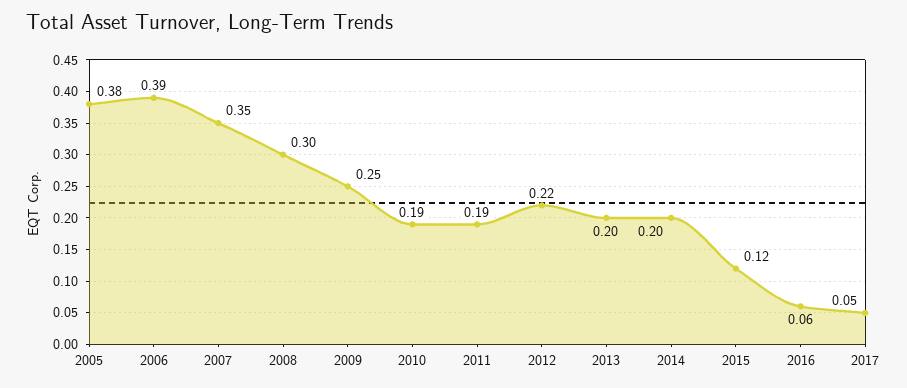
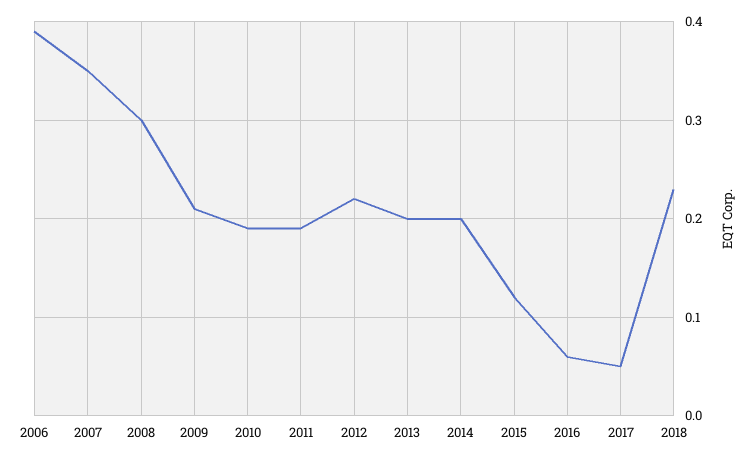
2005: 0.38 -> none
2009: 0.25 -> 0.21
2018: none -> 0.23

